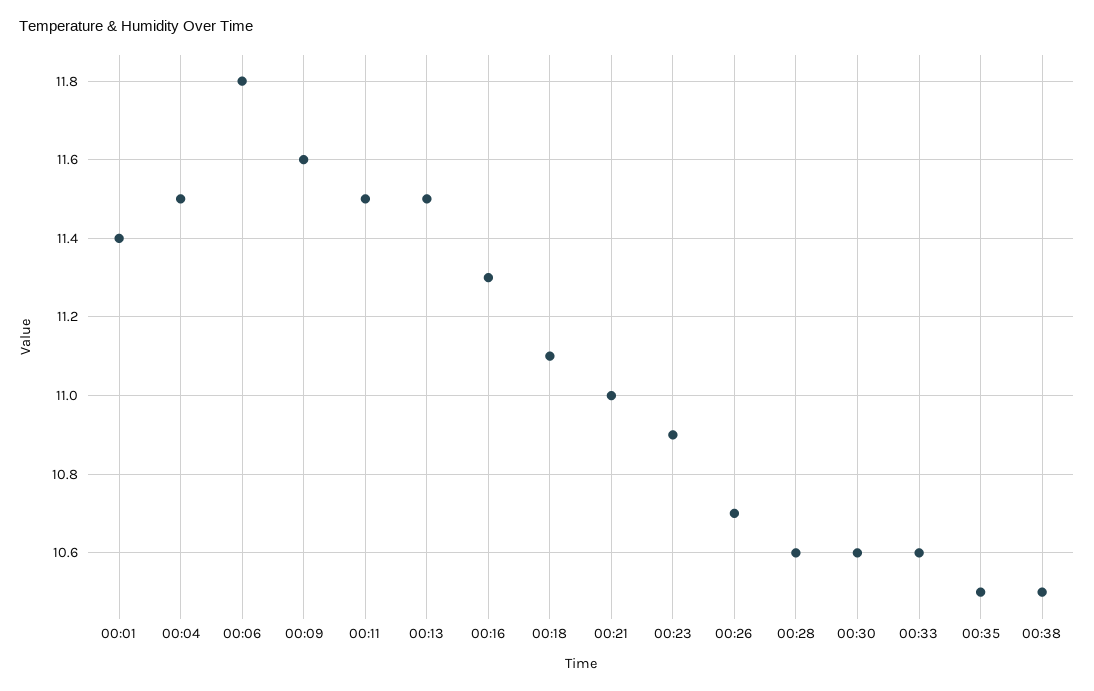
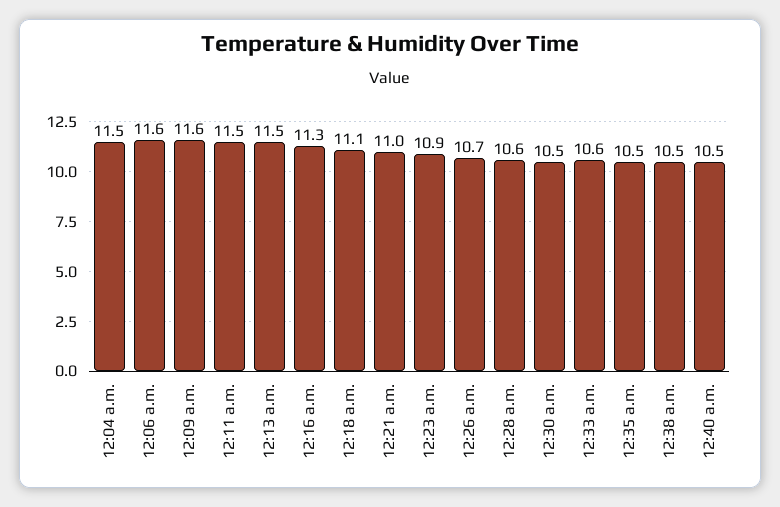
00:01: 11.4 -> none
00:06: 11.8 -> 11.6
00:30: 10.6 -> 10.5
12:40 a.m.: none -> 10.5

